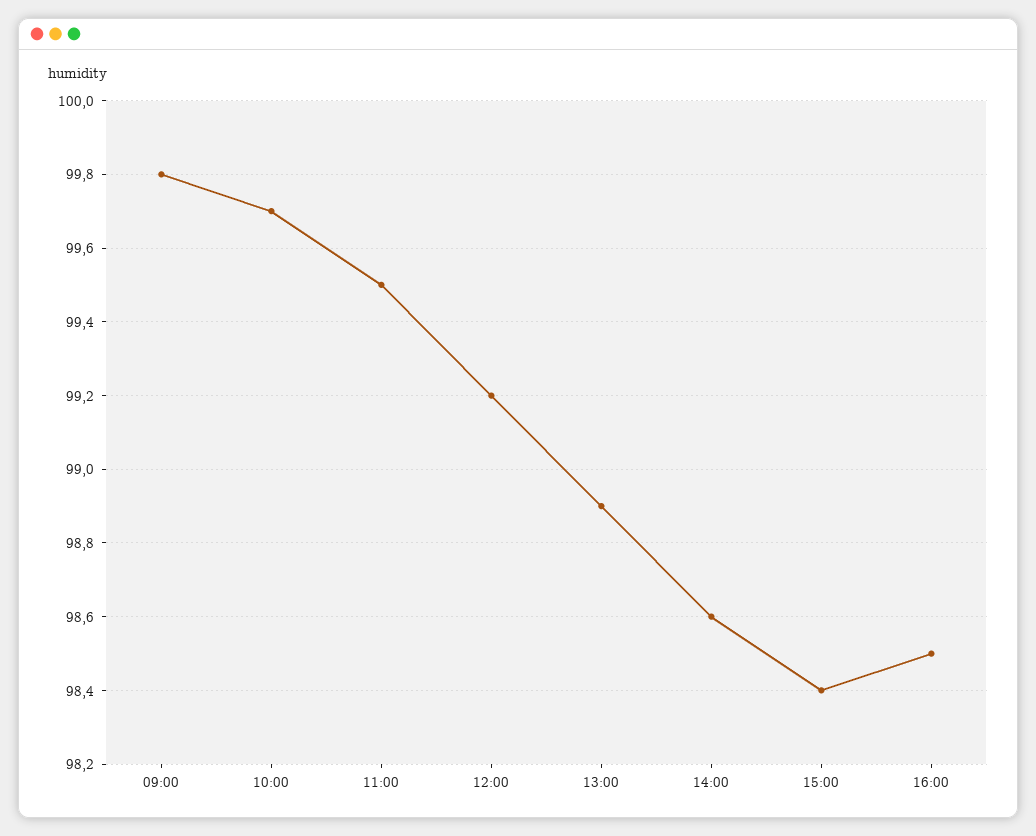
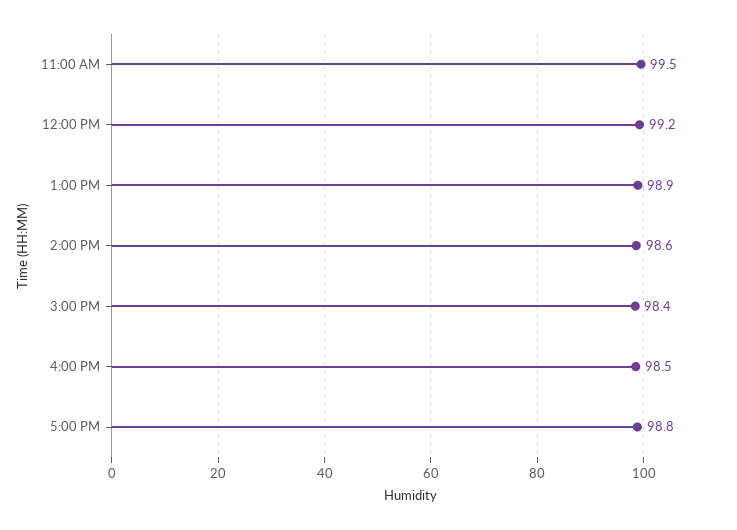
09:00: 99.8 -> none
10:00: 99.7 -> none
5:00 PM: none -> 98.8

